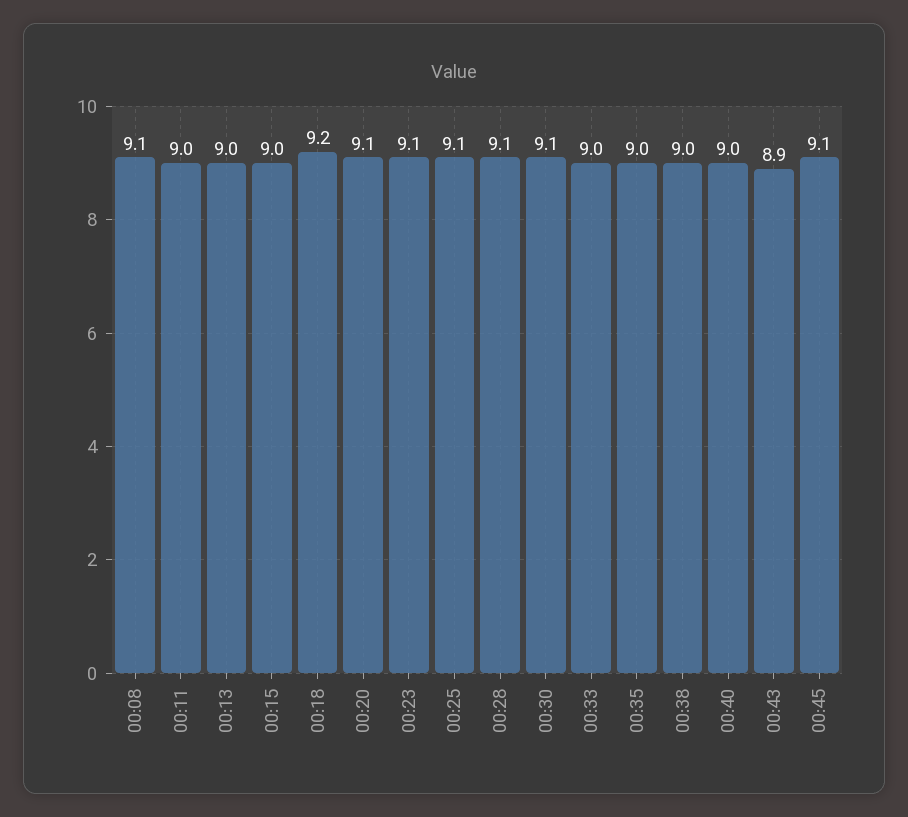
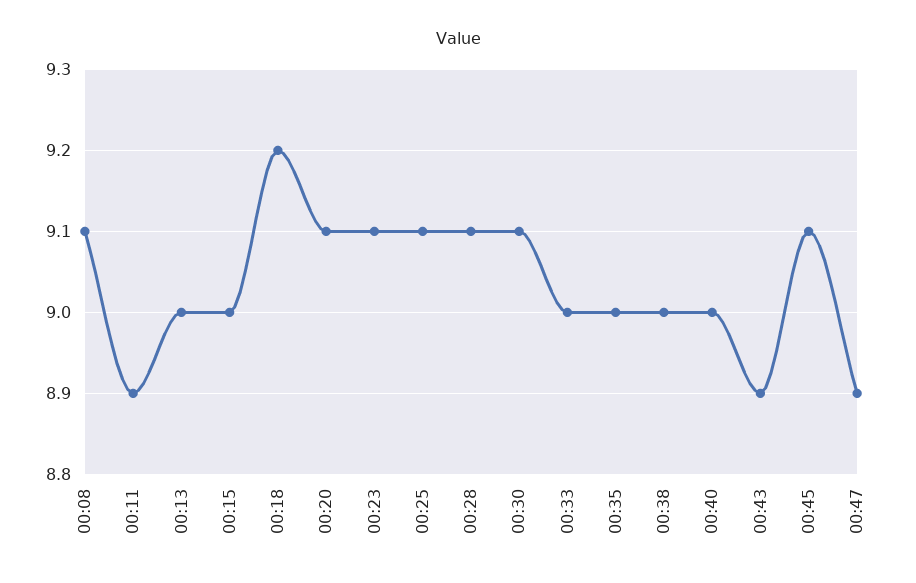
00:11: 9 -> 8.9
00:47: none -> 8.9

